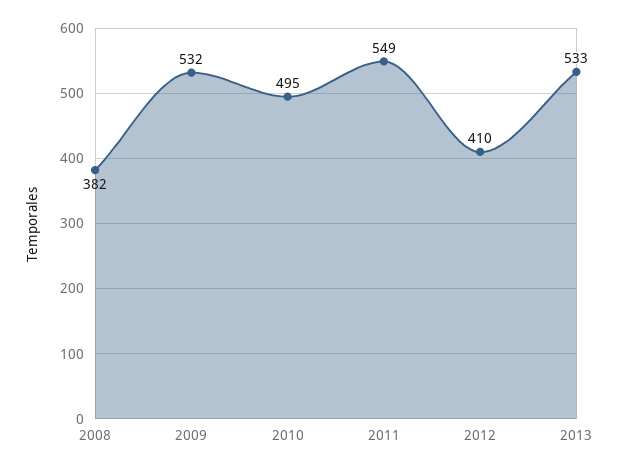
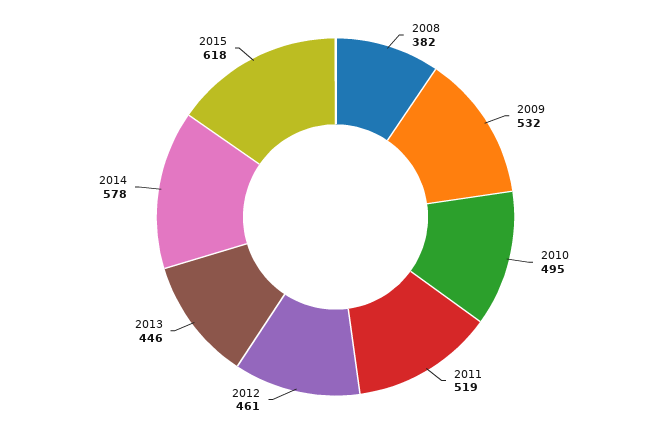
2011: 549 -> 519
2012: 410 -> 461
2013: 533 -> 446
2014: none -> 578
2015: none -> 618

